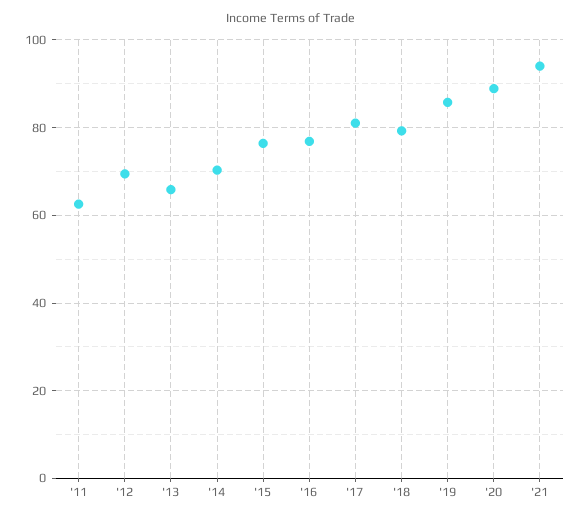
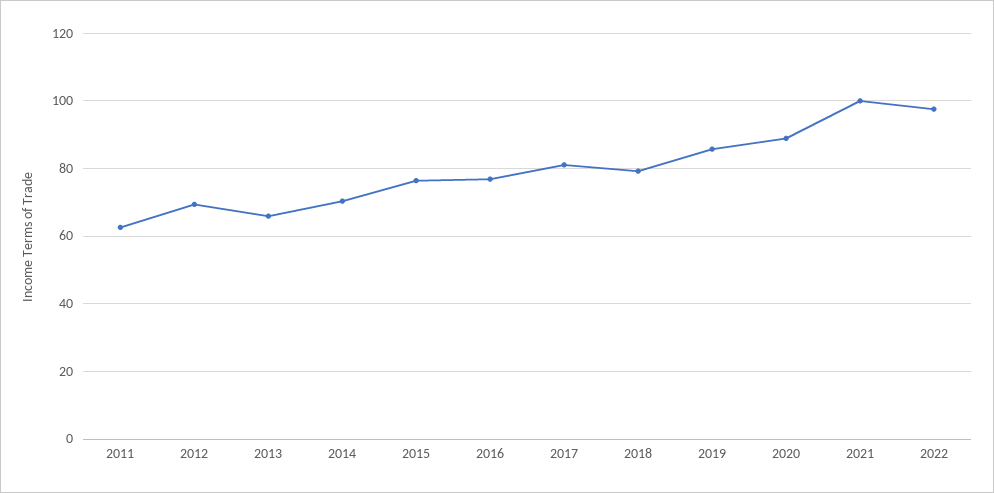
'21: 94 -> 100
2022: none -> 98

